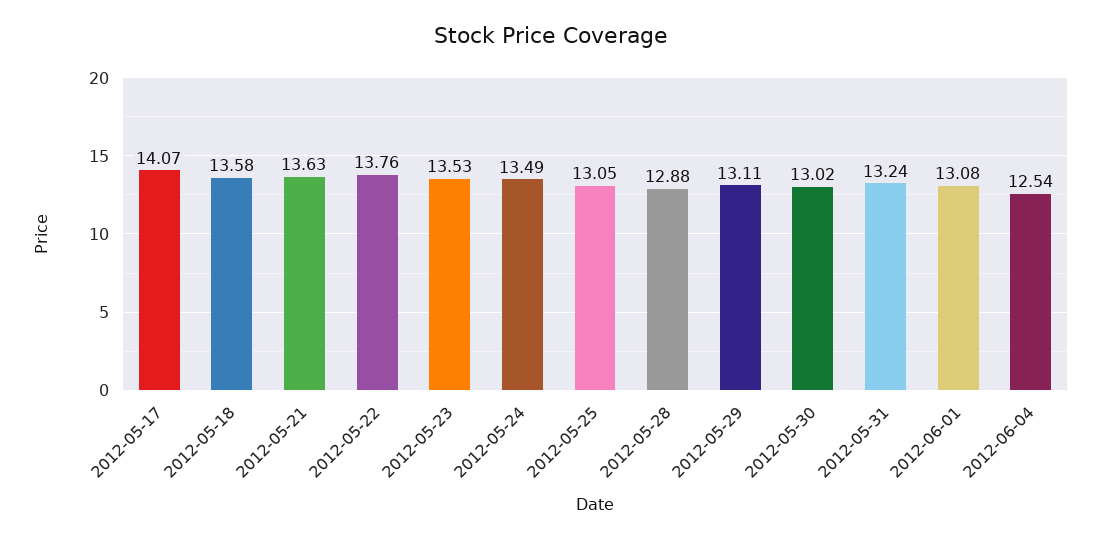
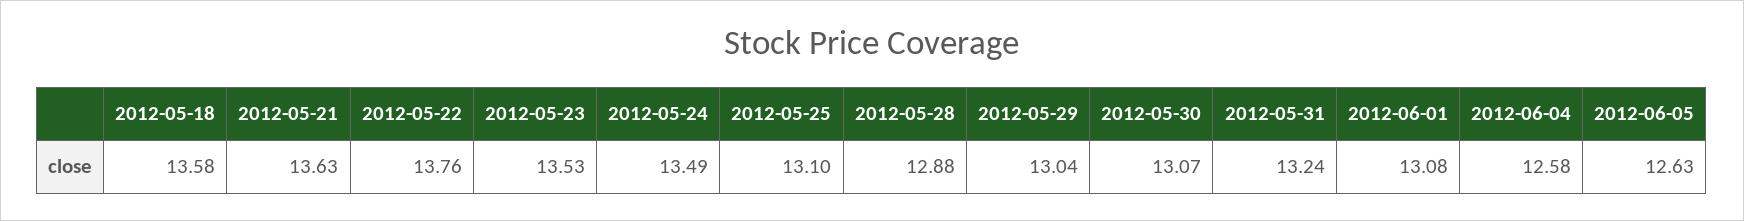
2012-05-17: 14.07 -> none
2012-05-25: 13.05 -> 13.1
2012-05-29: 13.11 -> 13.04
2012-05-30: 13.02 -> 13.07
2012-06-04: 12.54 -> 12.58
2012-06-05: none -> 12.63

